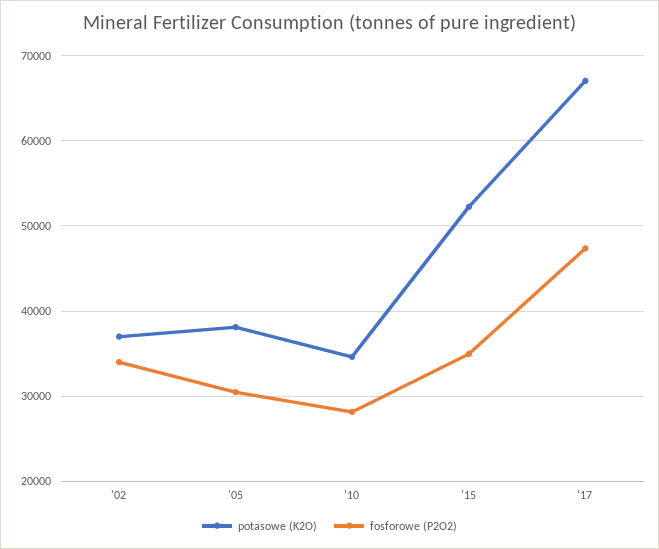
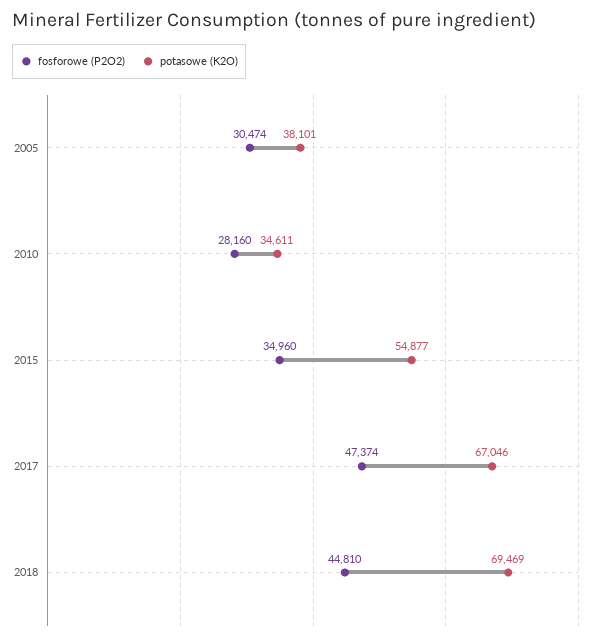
potasowe (K2O), '02: 37000 -> none
fosforowe (P2O2), '02: 34000 -> none
potasowe (K2O), '15: 52000 -> 54877
fosforowe (P2O2), 2018: none -> 44810
potasowe (K2O), 2018: none -> 69469

